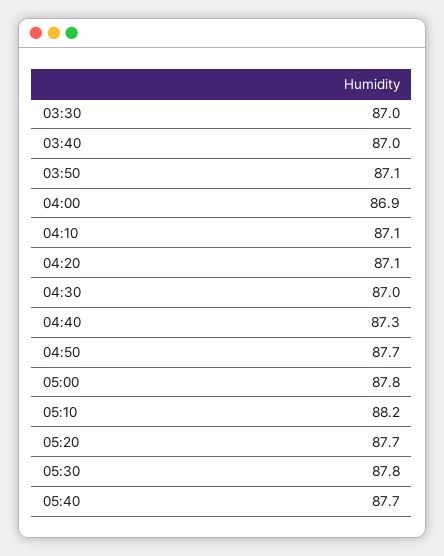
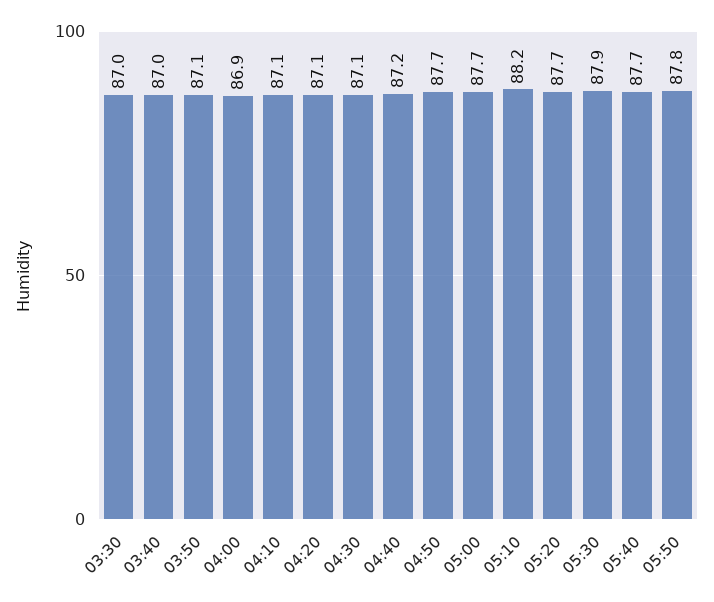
04:30: 87 -> 87.1
04:40: 87.3 -> 87.2
05:00: 87.8 -> 87.7
05:30: 87.8 -> 87.9
05:50: none -> 87.8

